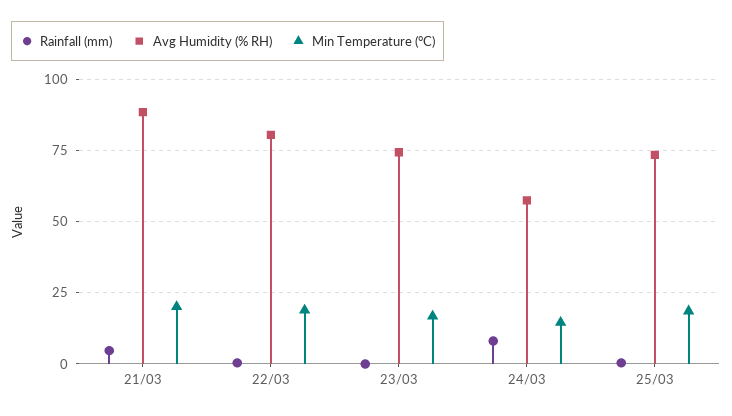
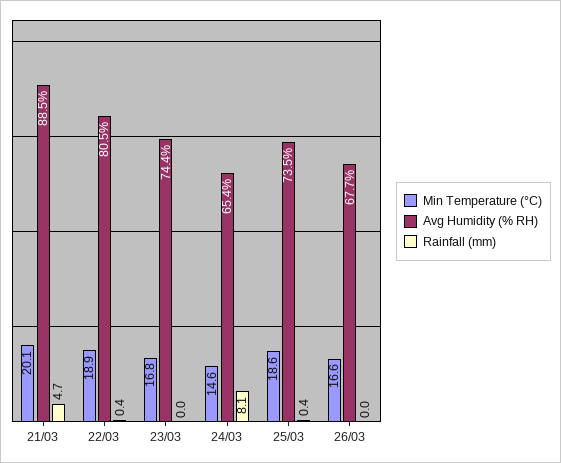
Avg Humidity (% RH), 24/03: 57.5 -> 65.4
Min Temperature (°C), 26/03: none -> 16.6
Avg Humidity (% RH), 26/03: none -> 67.7
Rainfall (mm), 26/03: none -> 0

